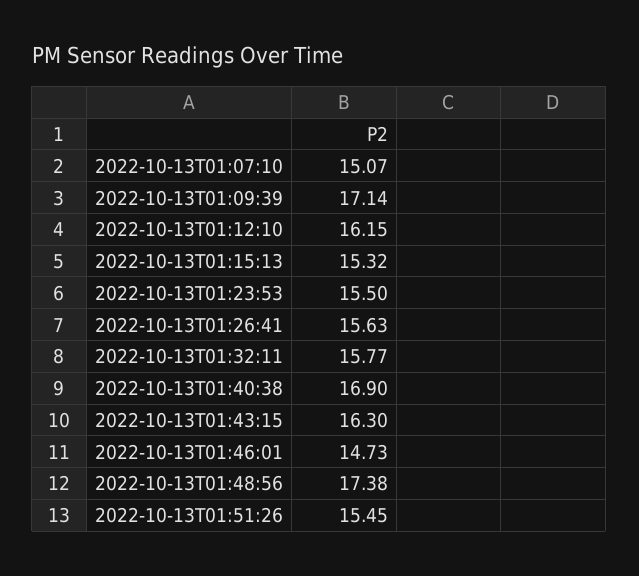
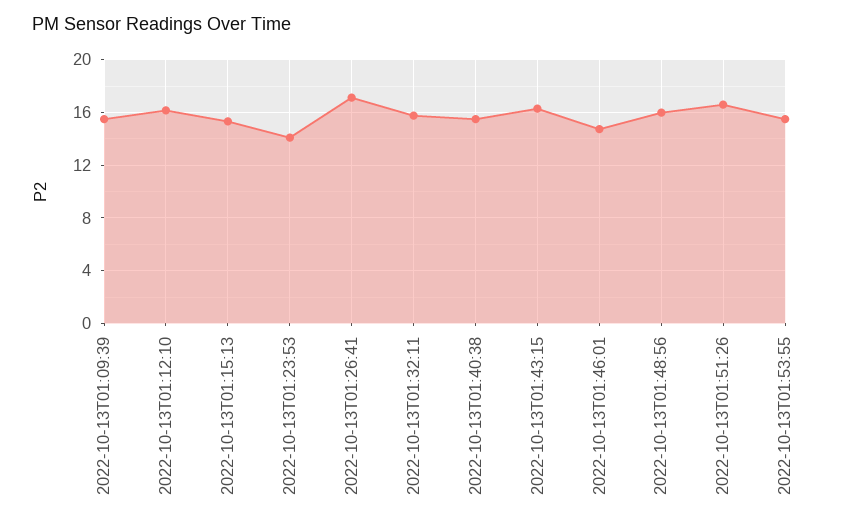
2022-10-13T01:07:10: 15.07 -> none
2022-10-13T01:09:39: 17.14 -> 15.5
2022-10-13T01:23:53: 15.5 -> 14
2022-10-13T01:26:41: 15.63 -> 17
2022-10-13T01:40:38: 16.9 -> 15.5
2022-10-13T01:48:56: 17.38 -> 16
2022-10-13T01:51:26: 15.45 -> 16.5
2022-10-13T01:53:55: none -> 15.5

